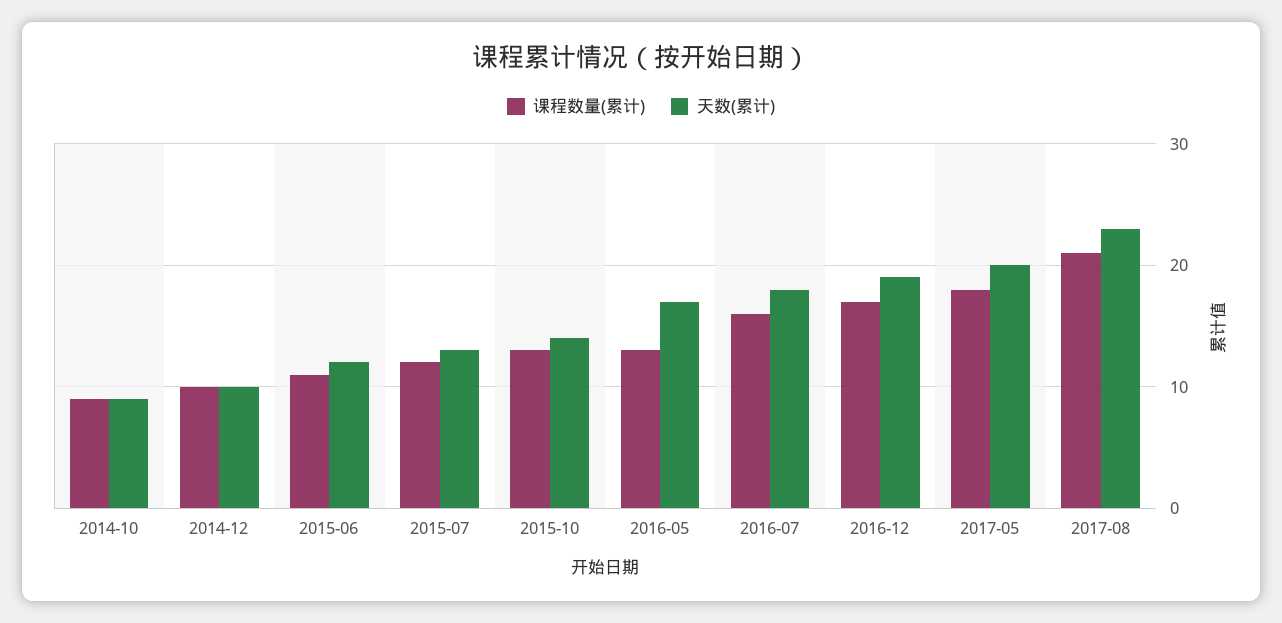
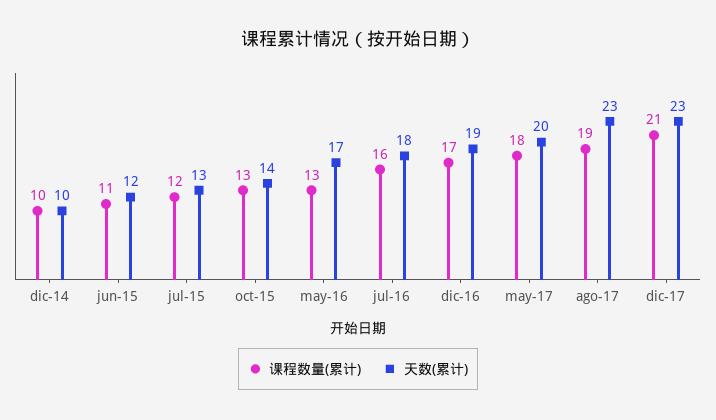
课程数量(累计), 2014-10: 9 -> none
天数(累计), 2014-10: 9 -> none
课程数量(累计), 2017-08: 21 -> 19
课程数量(累计), dic-17: none -> 21
天数(累计), dic-17: none -> 23

